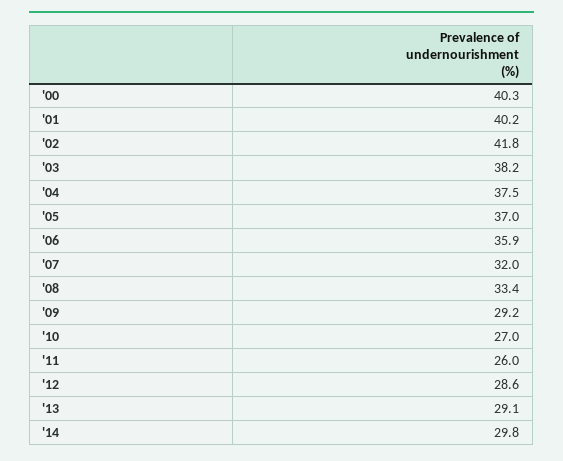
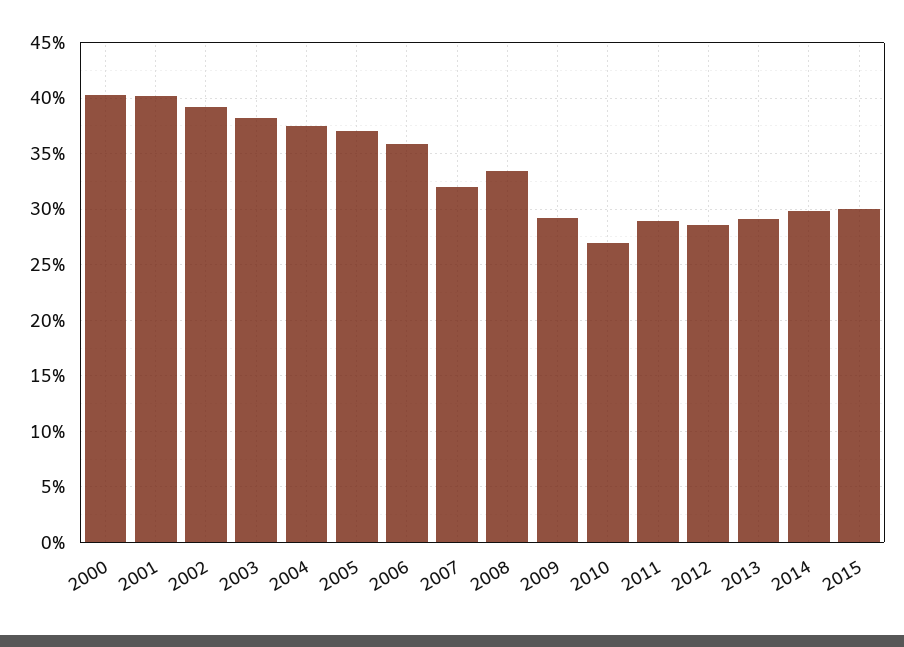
'02: 41.8 -> 39
'11: 26 -> 29
2015: none -> 30

